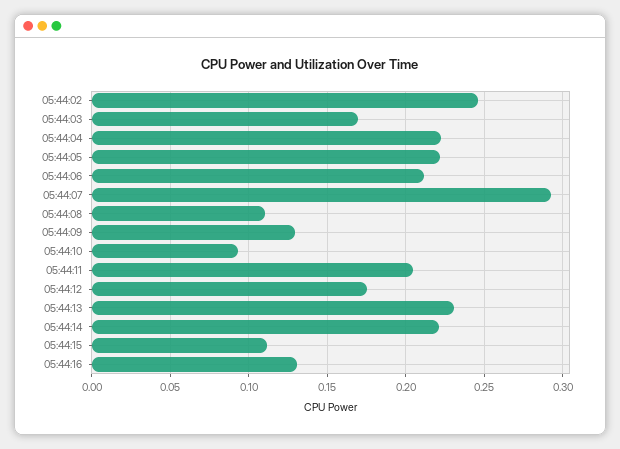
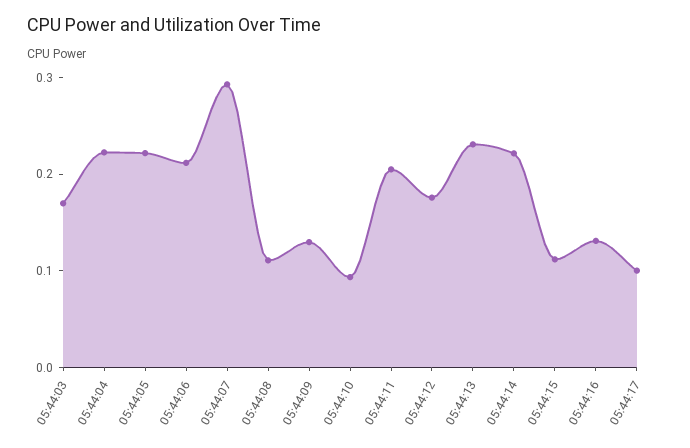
05:44:02: 0.245 -> none
05:44:17: none -> 0.1

